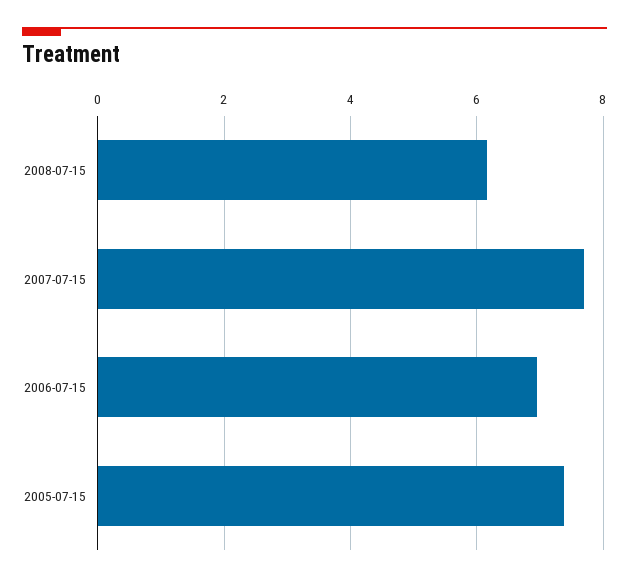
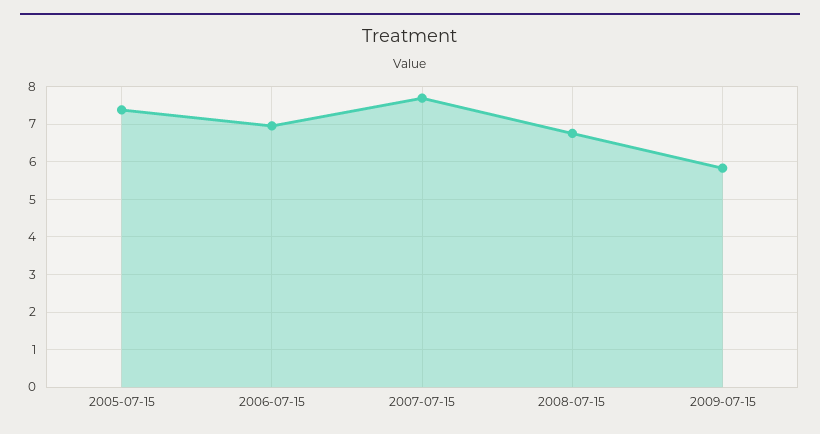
2008-07-15: 6.2 -> 6.8
2009-07-15: none -> 5.8

